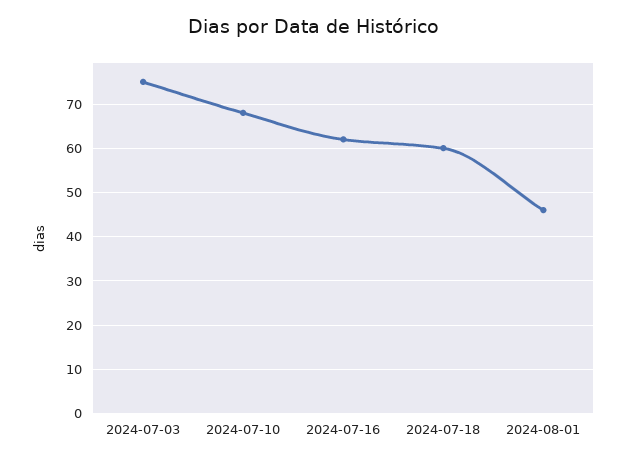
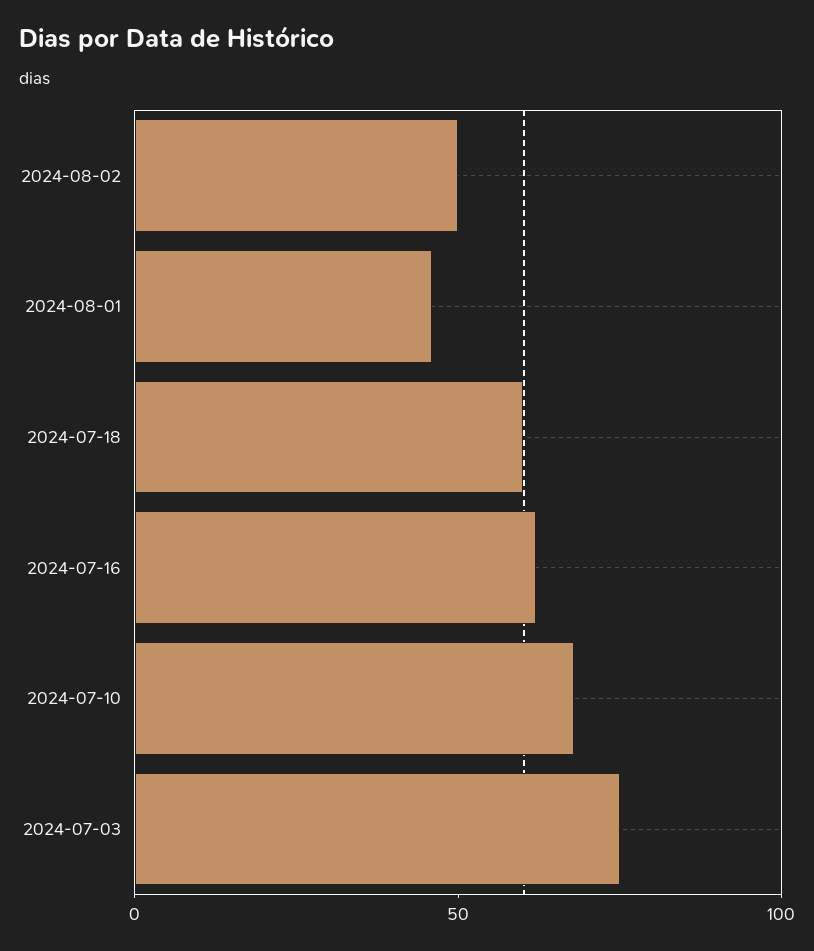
2024-08-02: none -> 50

